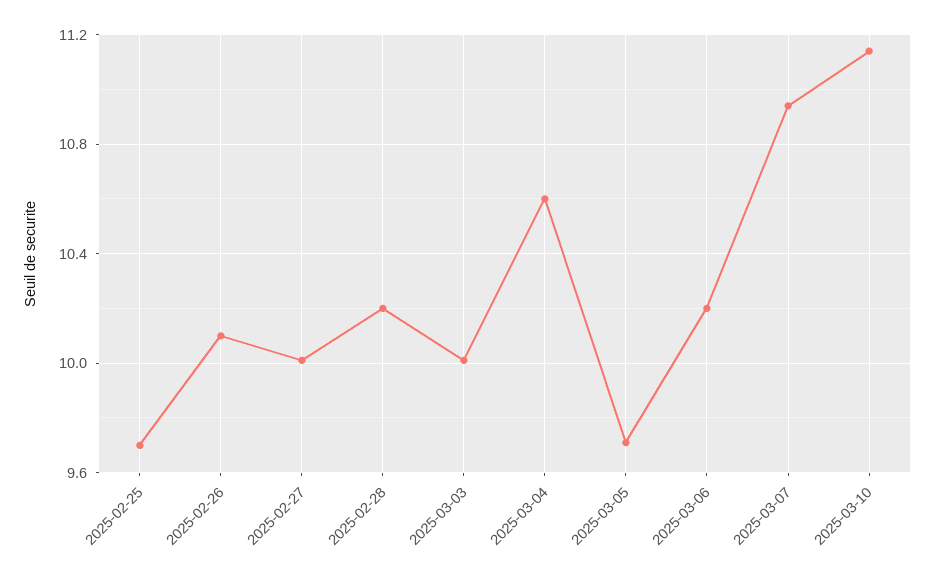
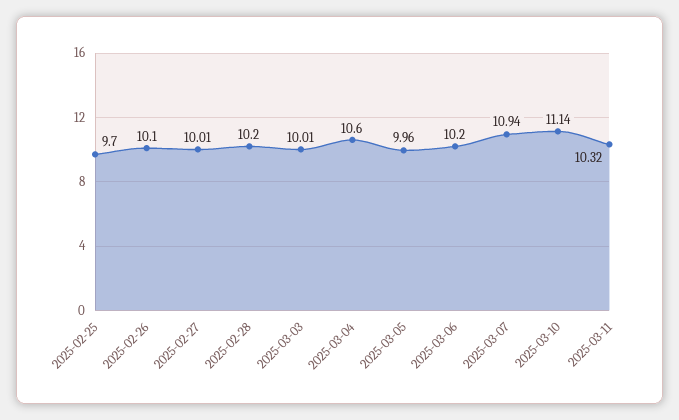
2025-03-05: 9.7 -> 9.96
2025-03-11: none -> 10.32

